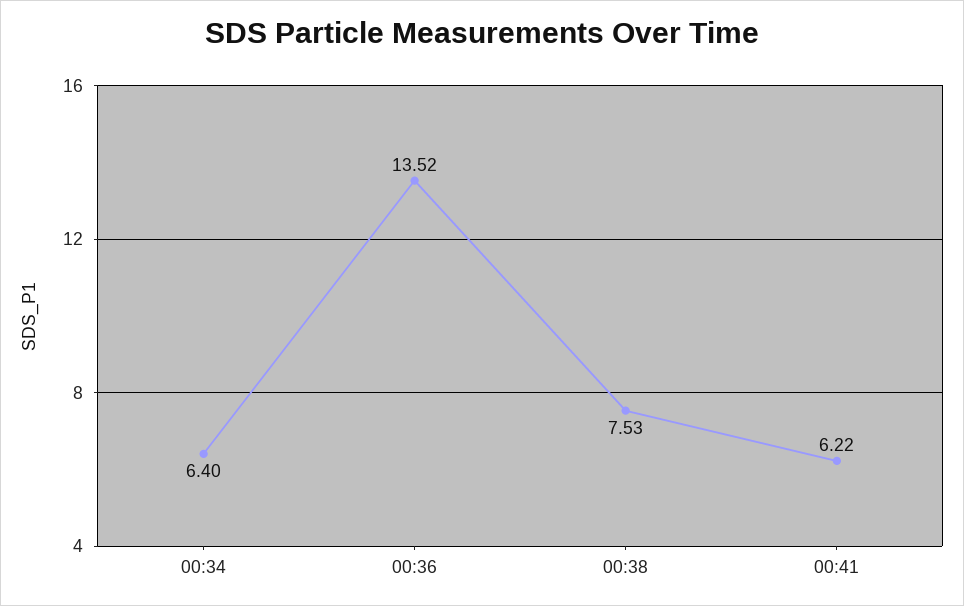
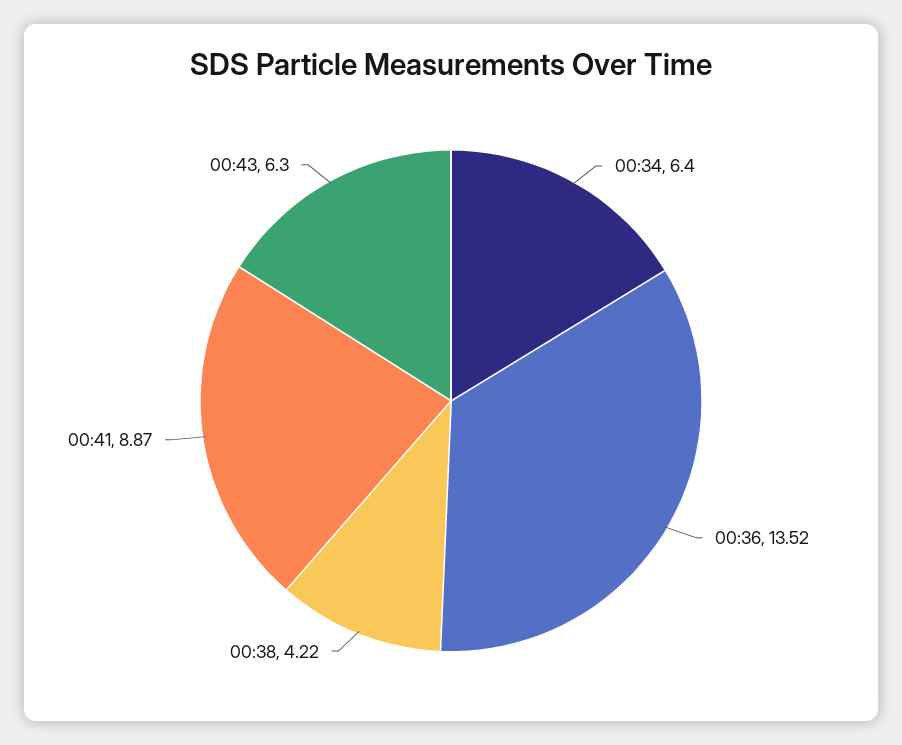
00:38: 7.53 -> 4.22
00:41: 6.22 -> 8.87
00:43: none -> 6.3

